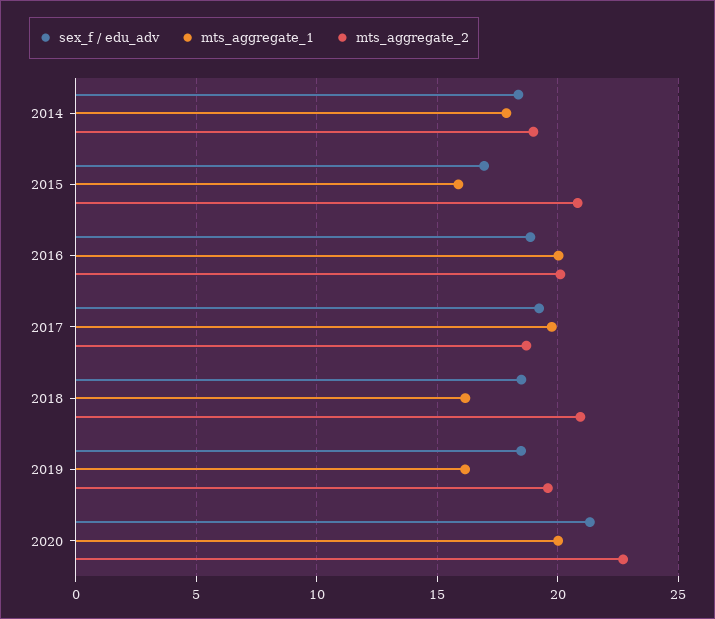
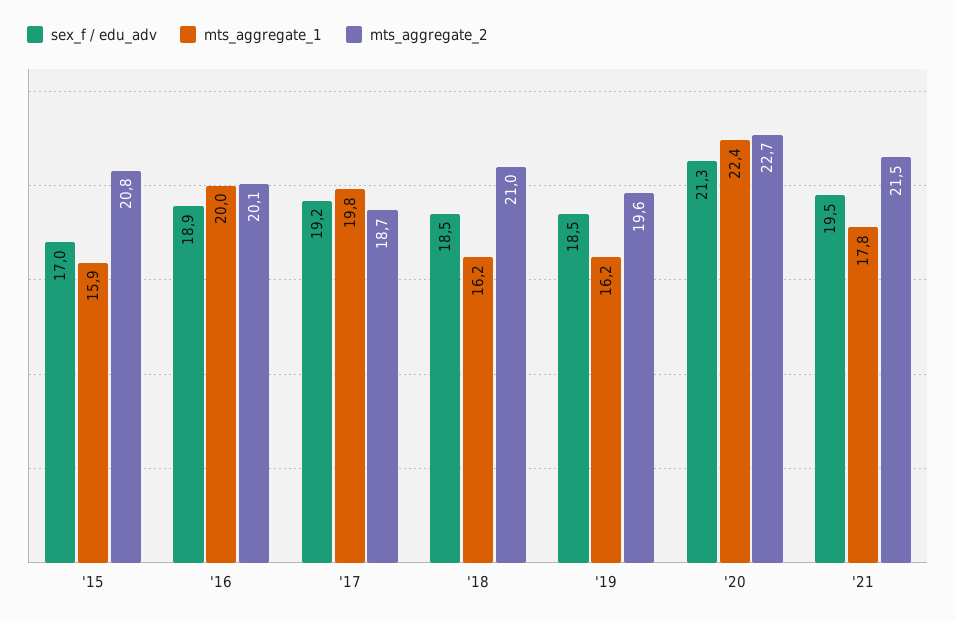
sex_f / edu_adv, 2014: 18.5 -> none
mts_aggregate_1, 2014: 18 -> none
mts_aggregate_2, 2014: 19 -> none
mts_aggregate_1, 2020: 20 -> 22.4
sex_f / edu_adv, '21: none -> 19.5
mts_aggregate_1, '21: none -> 17.8
mts_aggregate_2, '21: none -> 21.5

